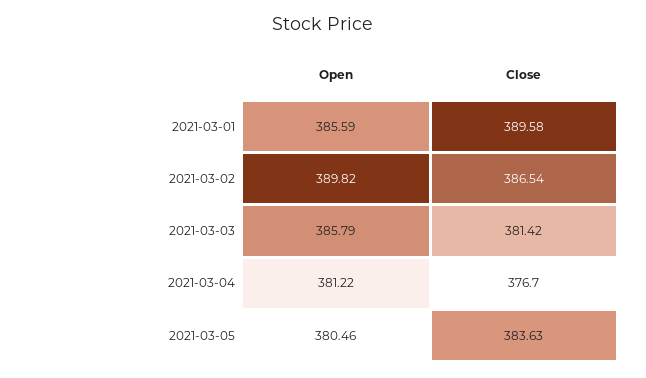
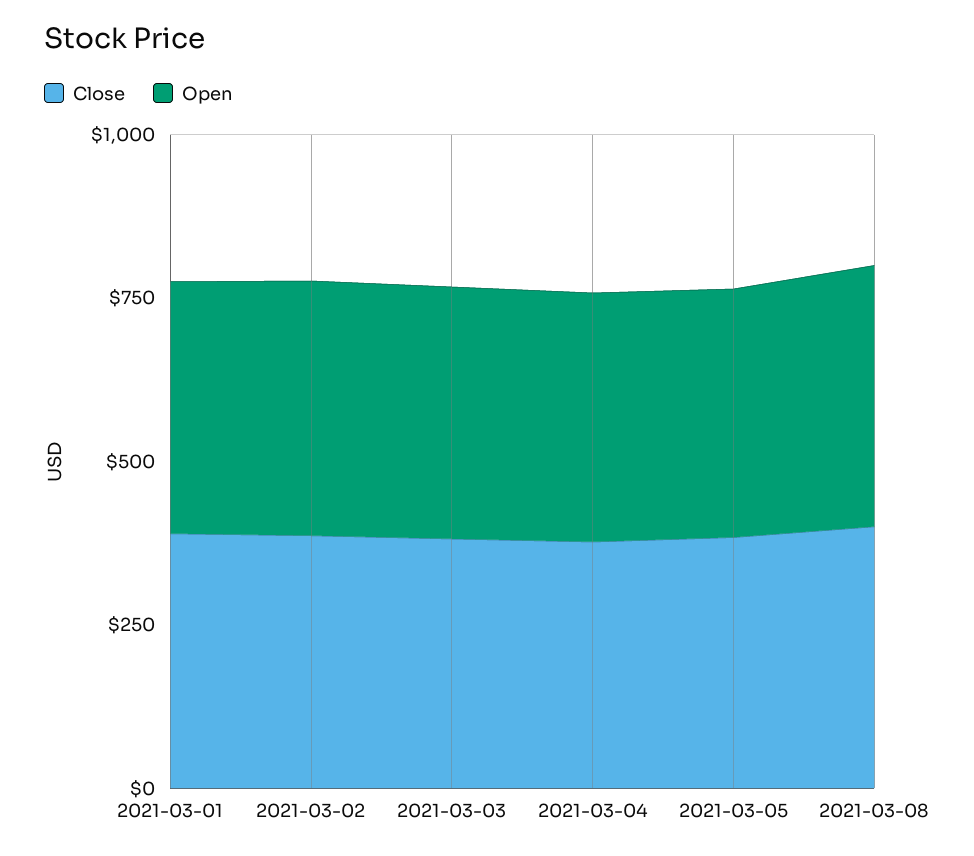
Close, 2021-03-08: none -> 400
Open, 2021-03-08: none -> 400

